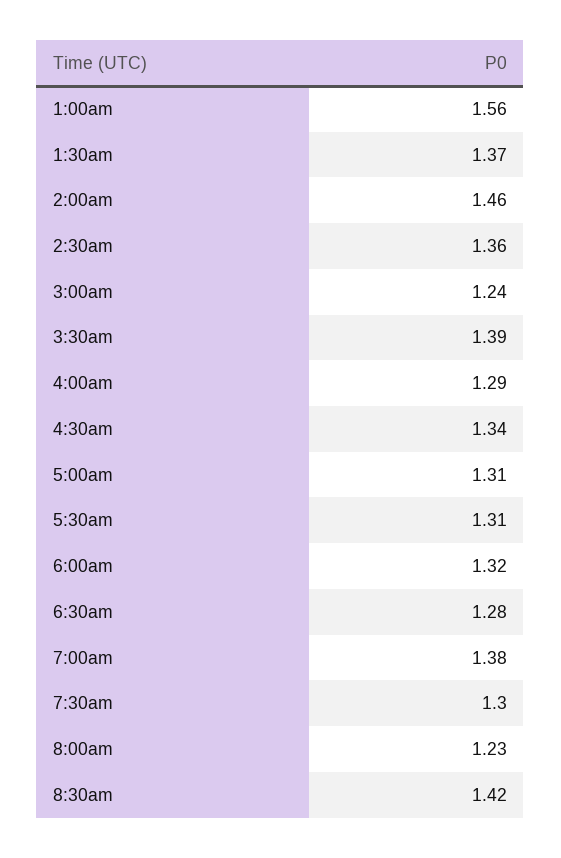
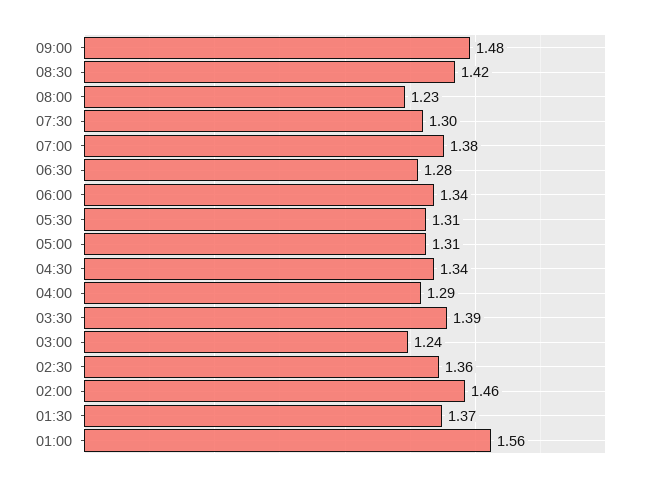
6:00am: 1.32 -> 1.34
09:00: none -> 1.48

